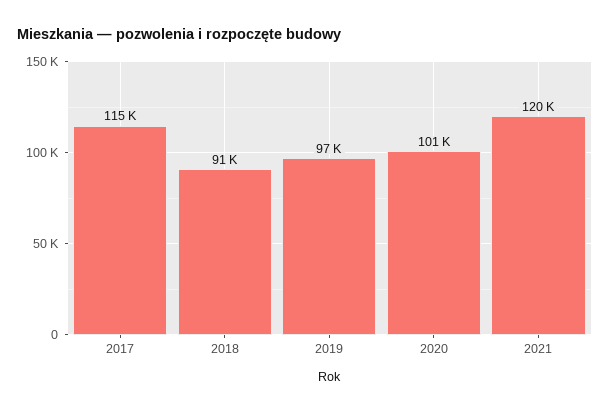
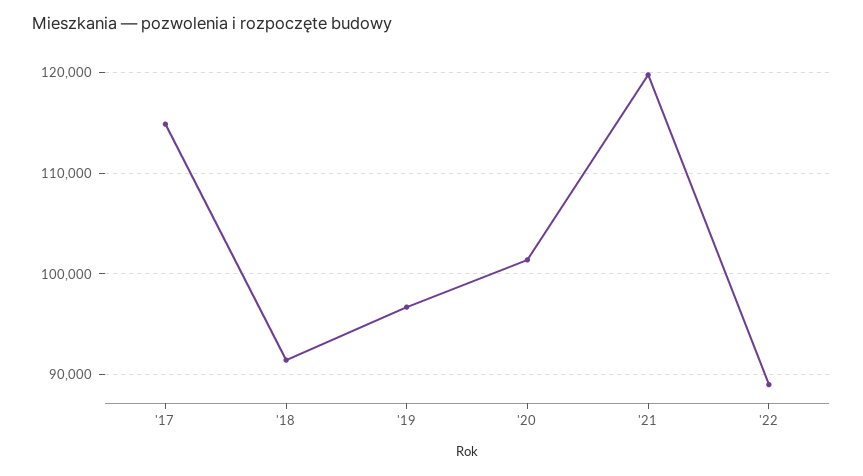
'22: none -> 89000

